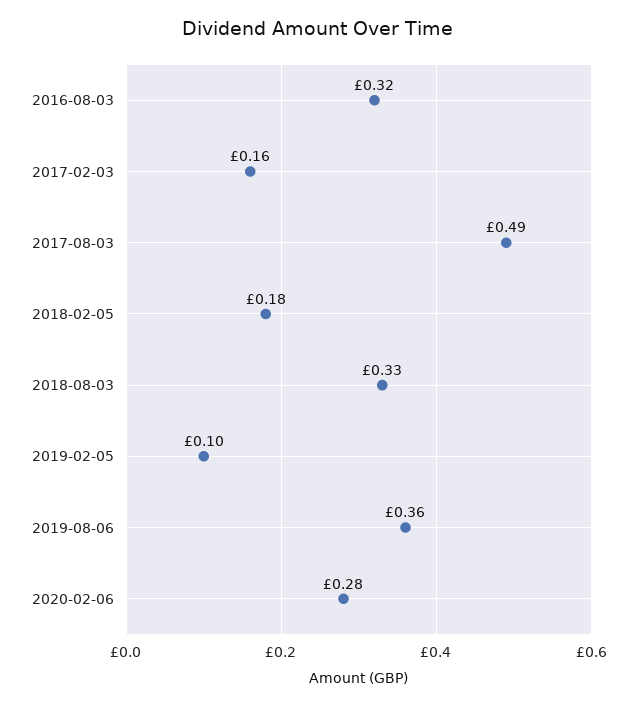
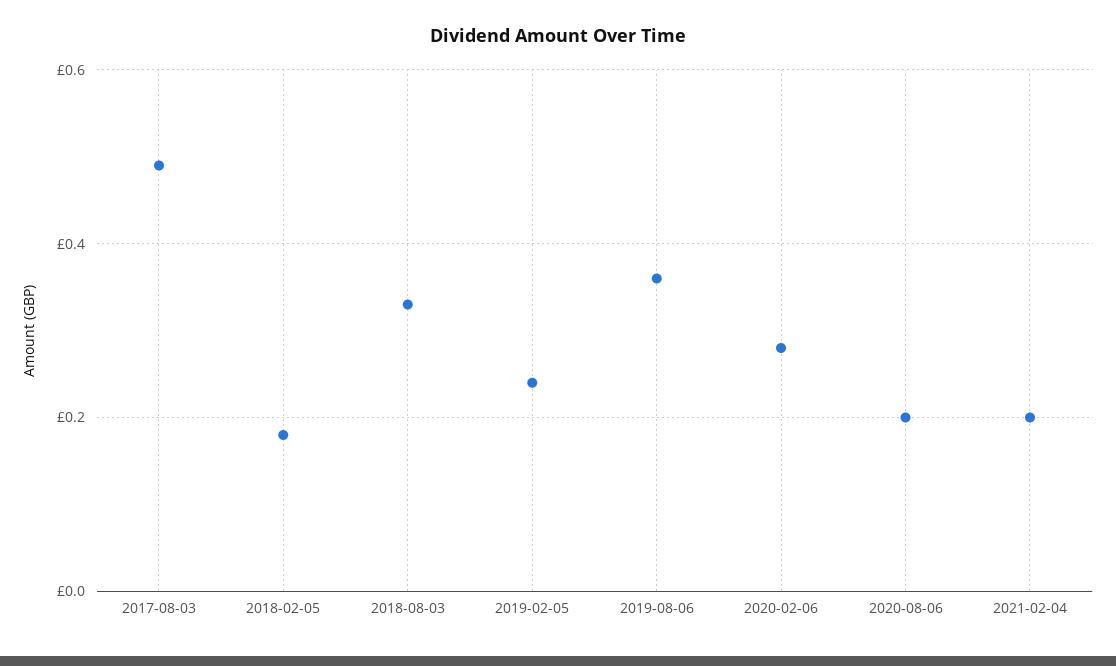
2016-08-03: 0.32 -> none
2017-02-03: 0.16 -> none
2019-02-05: 0.1 -> 0.25
2020-08-06: none -> 0.2
2021-02-04: none -> 0.2

